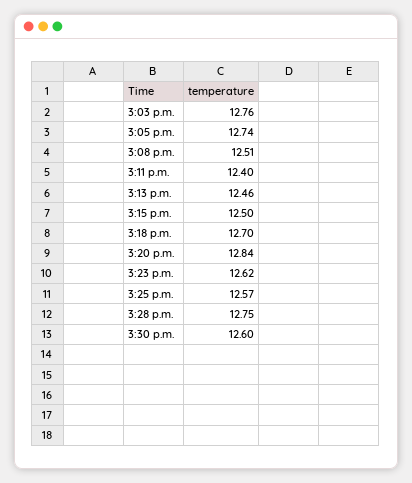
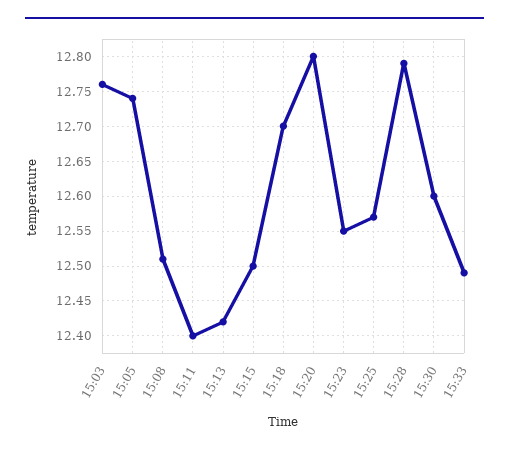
3:13 p.m.: 12.46 -> 12.42
3:20 p.m.: 12.84 -> 12.8
3:23 p.m.: 12.62 -> 12.55
3:28 p.m.: 12.75 -> 12.79
15:33: none -> 12.49

